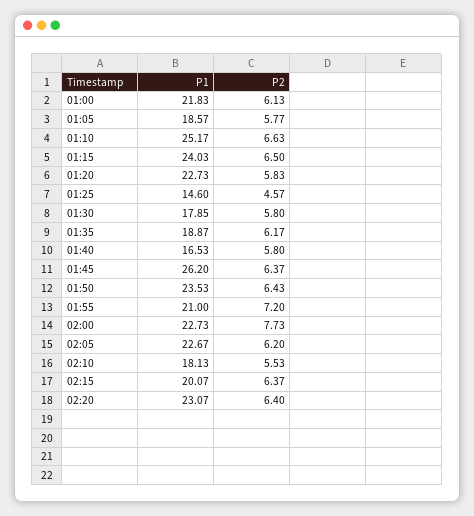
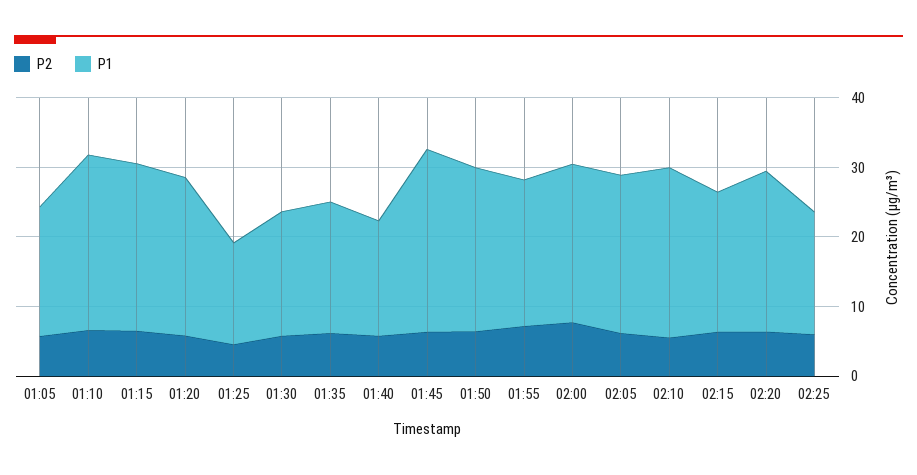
P1, 01:00: 21.83 -> none
P2, 01:00: 6.13 -> none
P1, 02:10: 18.13 -> 24
P2, 02:25: none -> 6
P1, 02:25: none -> 18

